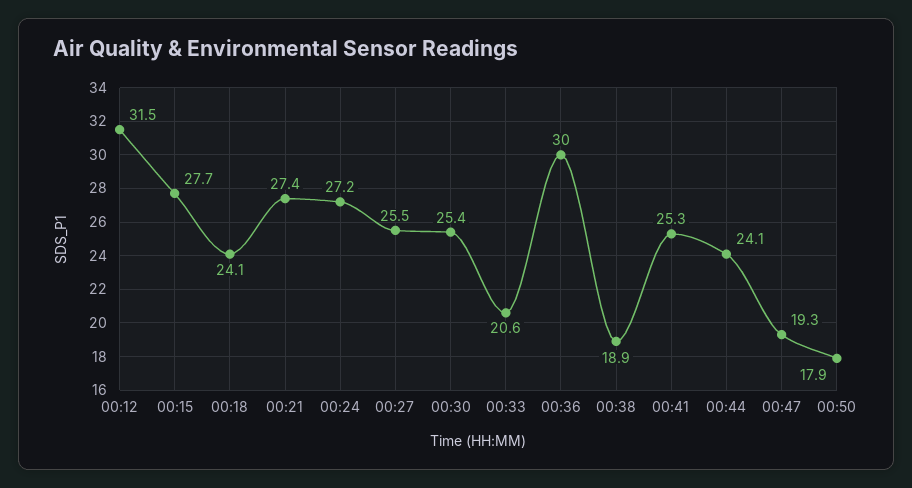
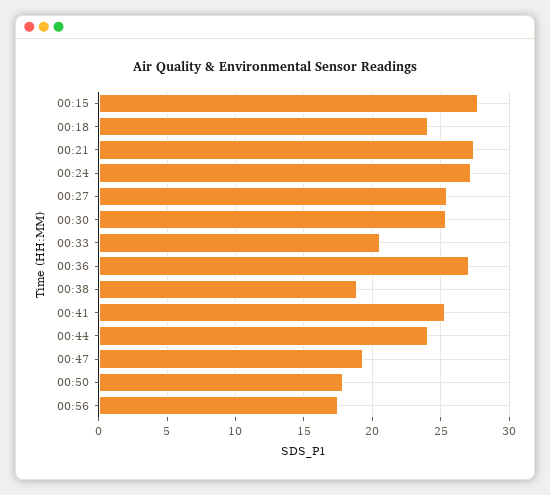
00:12: 31.5 -> none
00:36: 30 -> 27
00:56: none -> 17.5

